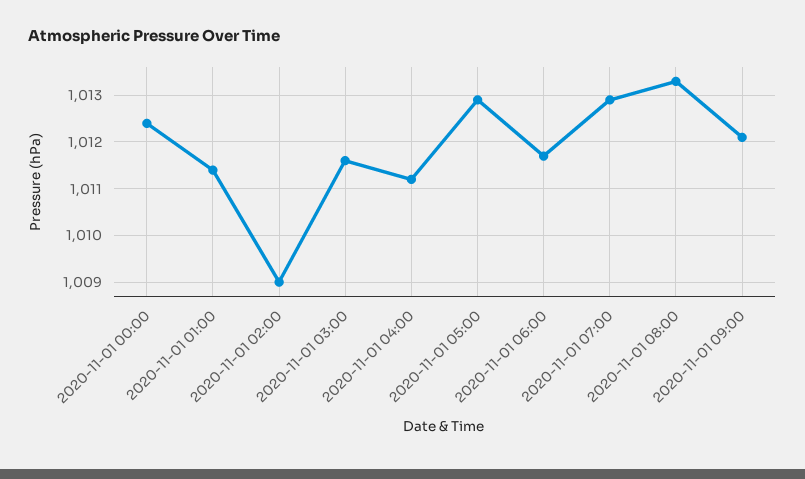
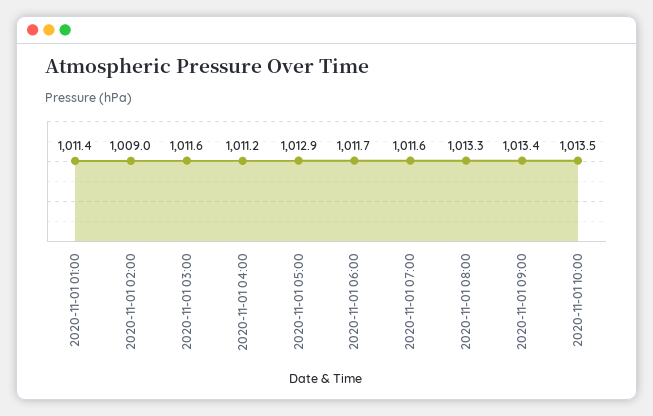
2020-11-01 00:00: 1012.5 -> none
2020-11-01 07:00: 1013 -> 1011.6
2020-11-01 09:00: 1012 -> 1013.4
2020-11-01 10:00: none -> 1013.5

